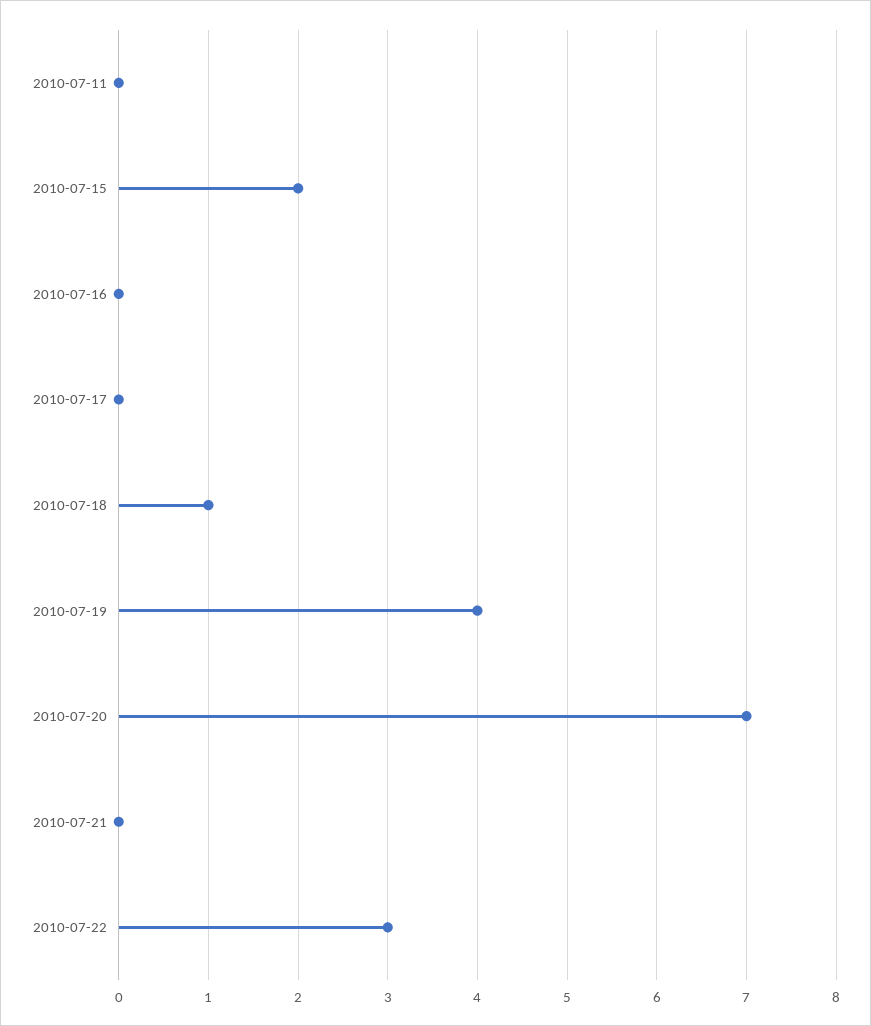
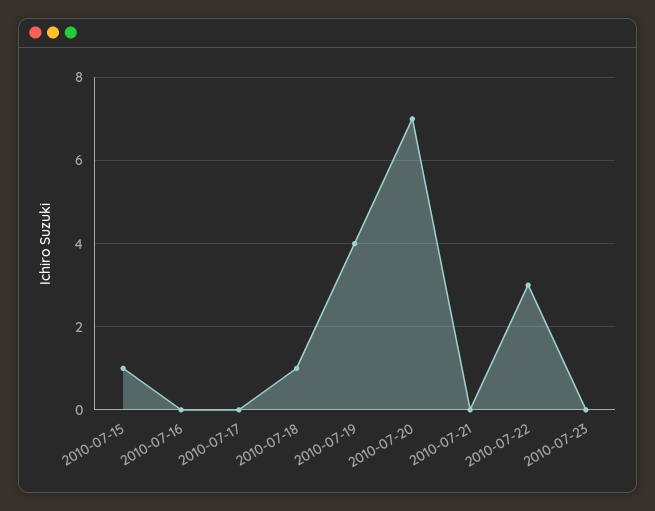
2010-07-11: 0 -> none
2010-07-15: 2 -> 1
2010-07-23: none -> 0

